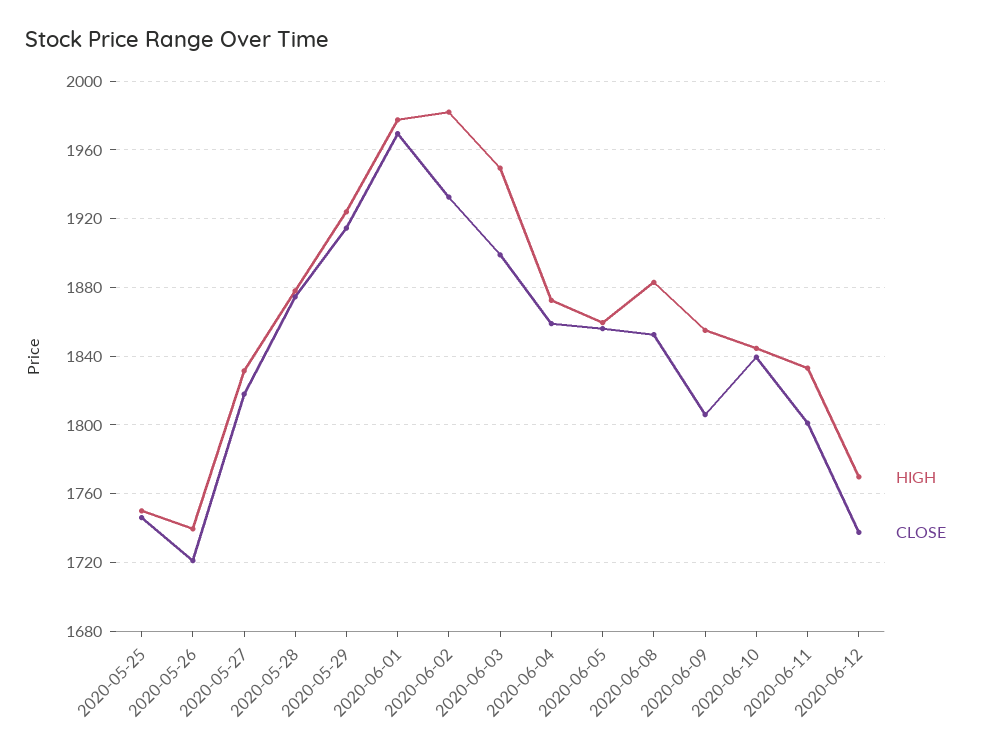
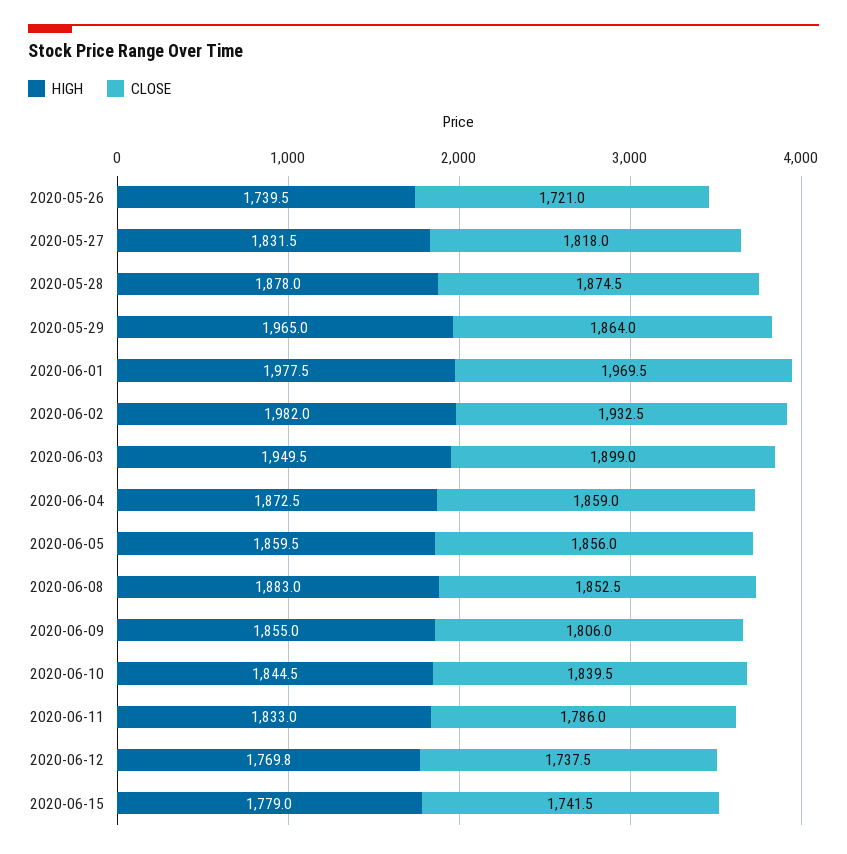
HIGH, 2020-05-25: 1750 -> none
CLOSE, 2020-05-25: 1745 -> none
HIGH, 2020-05-29: 1925 -> 1965
CLOSE, 2020-05-29: 1915 -> 1864
CLOSE, 2020-06-11: 1800 -> 1786
HIGH, 2020-06-15: none -> 1779
CLOSE, 2020-06-15: none -> 1741.5

